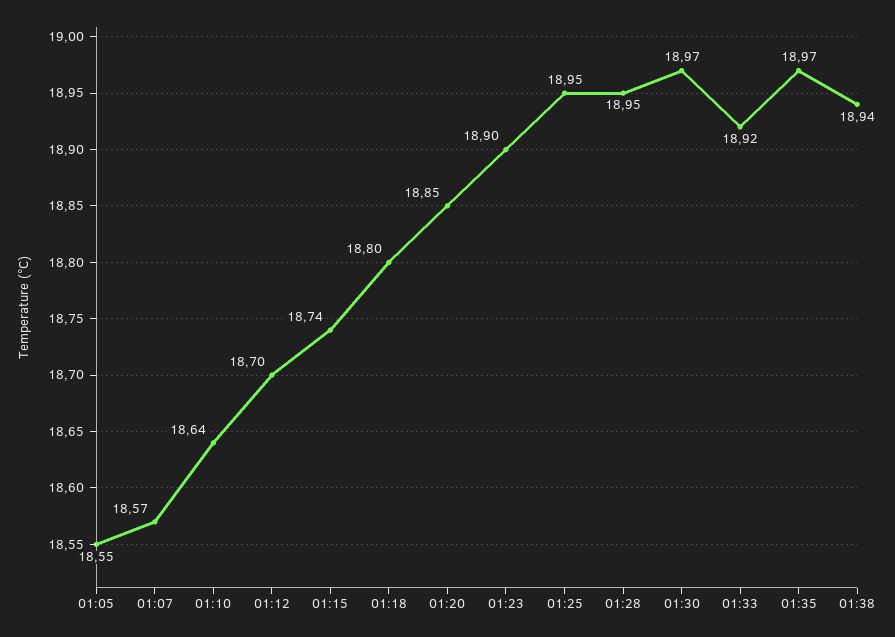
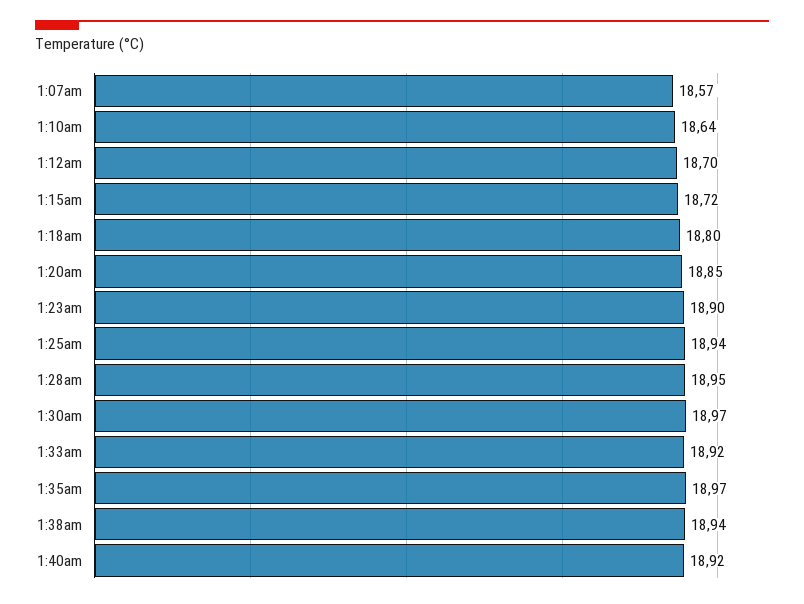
01:05: 18.55 -> none
01:15: 18.74 -> 18.72
01:25: 18.95 -> 18.94
1:40am: none -> 18.92

